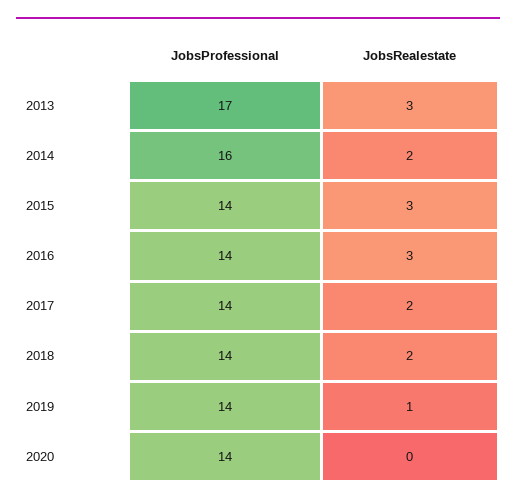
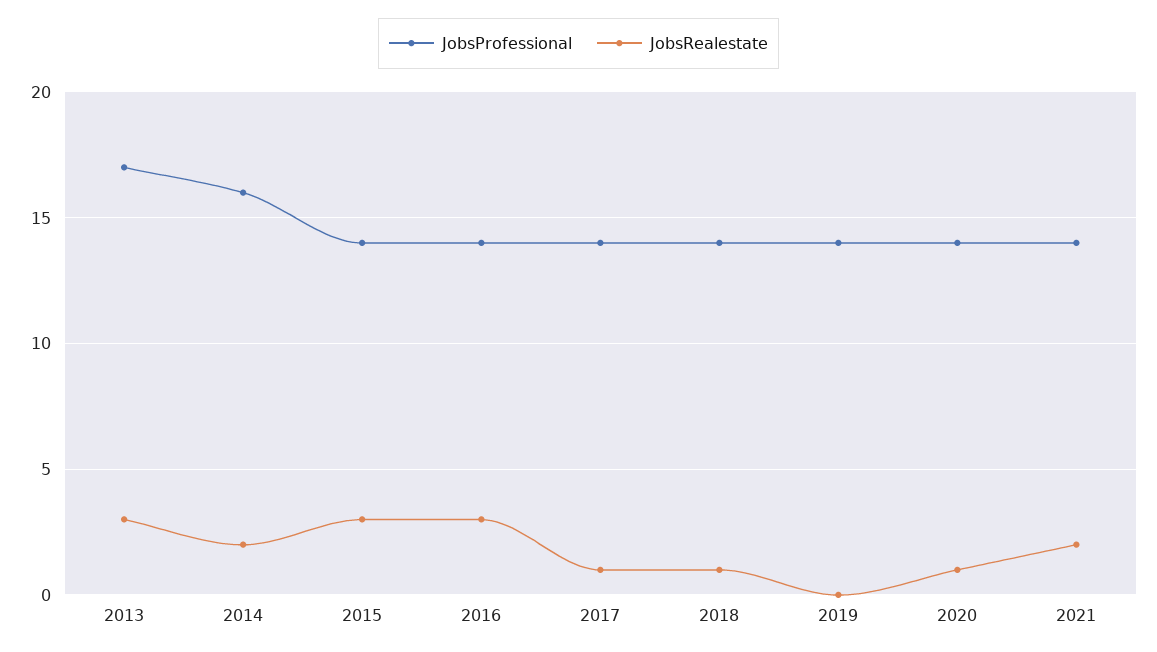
JobsRealestate, 2017: 2 -> 1
JobsRealestate, 2018: 2 -> 1
JobsRealestate, 2019: 1 -> 0
JobsRealestate, 2020: 0 -> 1
JobsProfessional, 2021: none -> 14
JobsRealestate, 2021: none -> 2

